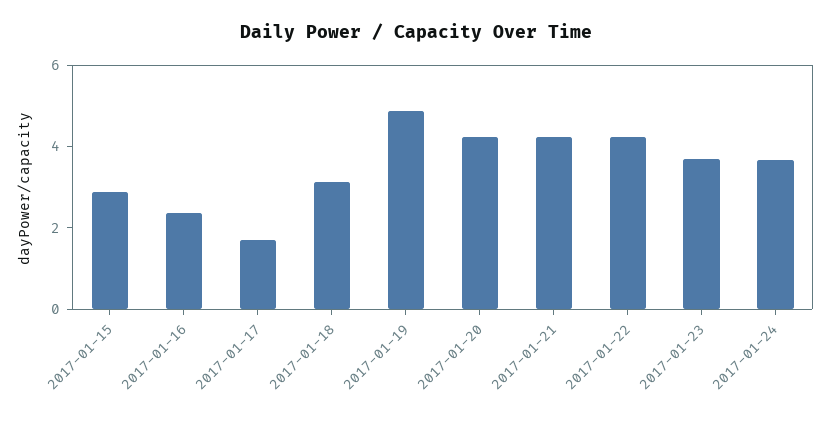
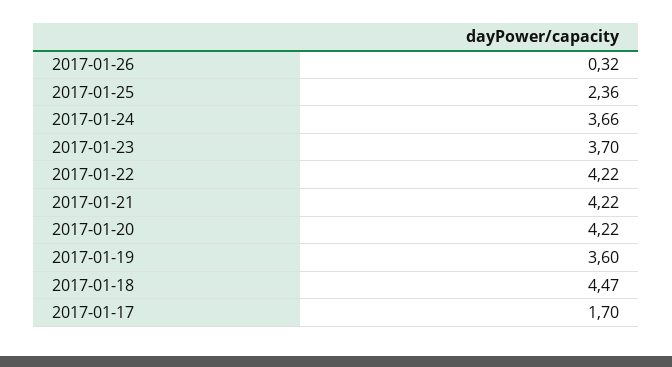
2017-01-15: 3 -> none
2017-01-16: 2.5 -> none
2017-01-18: 3 -> 4.47
2017-01-19: 5 -> 3.6
2017-01-26: none -> 0.32
2017-01-25: none -> 2.36

